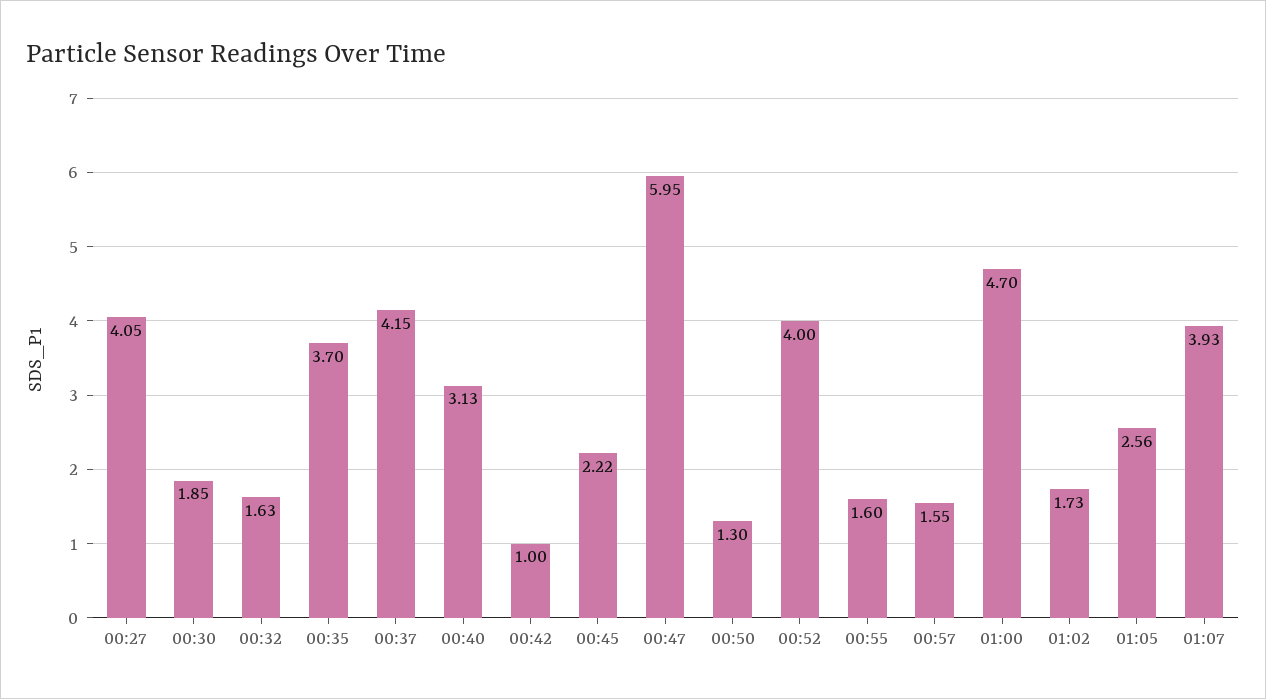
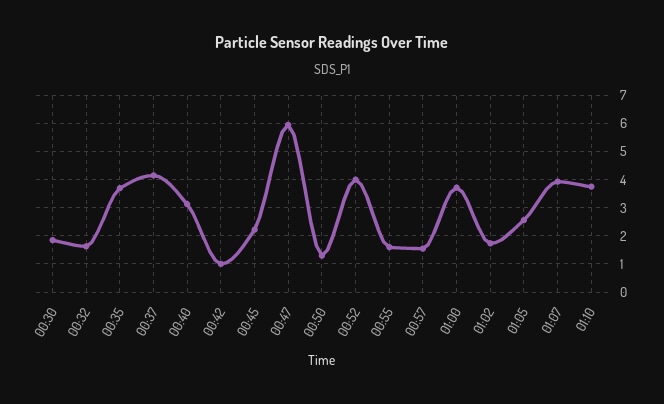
00:27: 4.05 -> none
01:00: 4.7 -> 3.75
01:10: none -> 3.75

